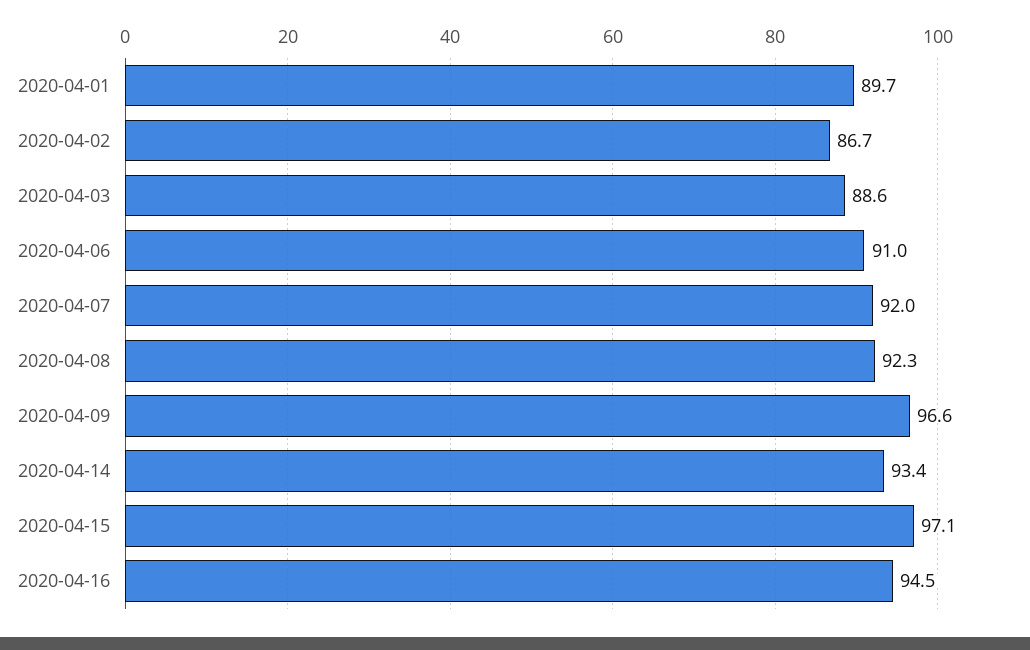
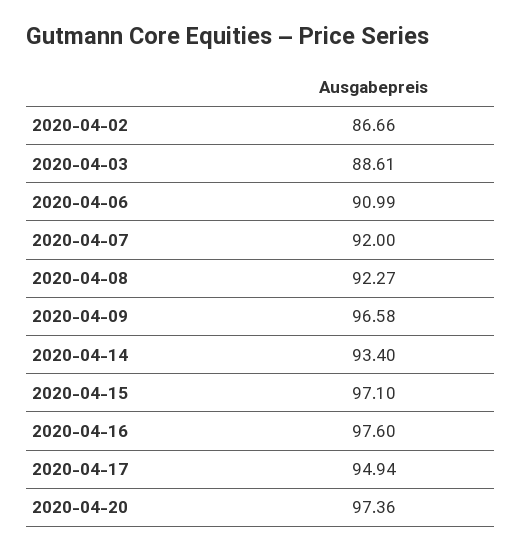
2020-04-01: 89.7 -> none
2020-04-16: 94.5 -> 97.6
2020-04-17: none -> 94.94
2020-04-20: none -> 97.36

